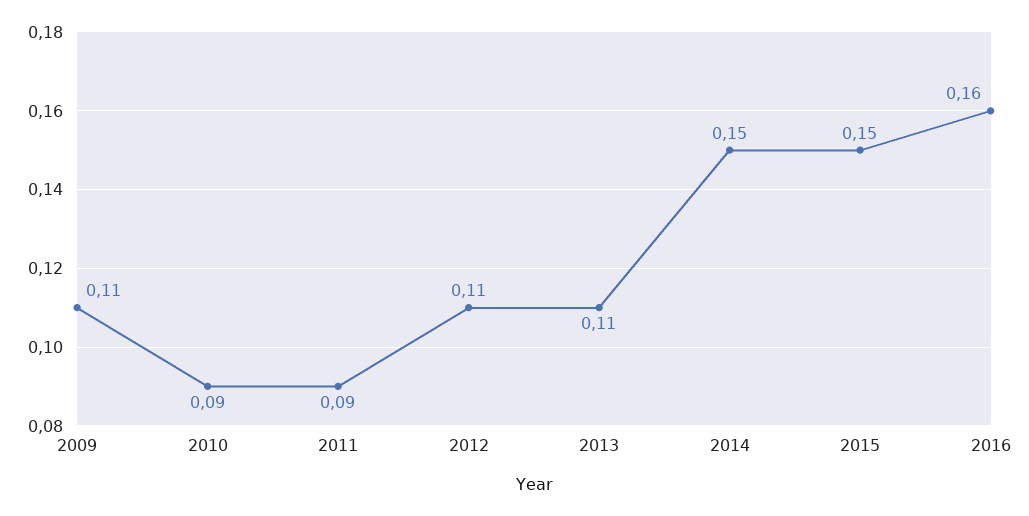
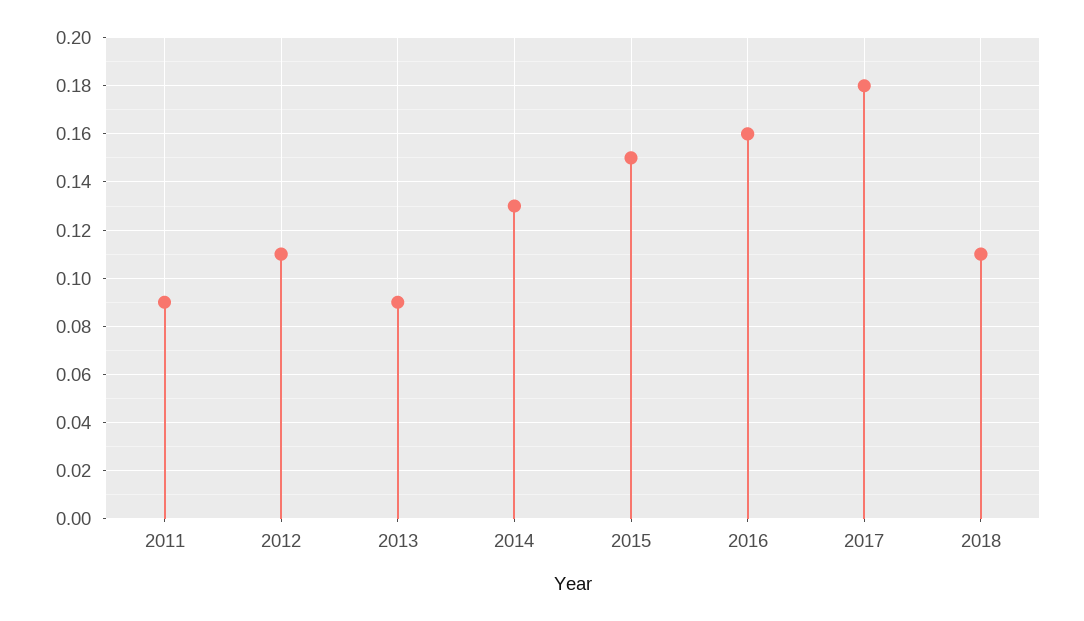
2009: 0.11 -> none
2010: 0.09 -> none
2013: 0.11 -> 0.09
2014: 0.15 -> 0.13
2017: none -> 0.18
2018: none -> 0.11

